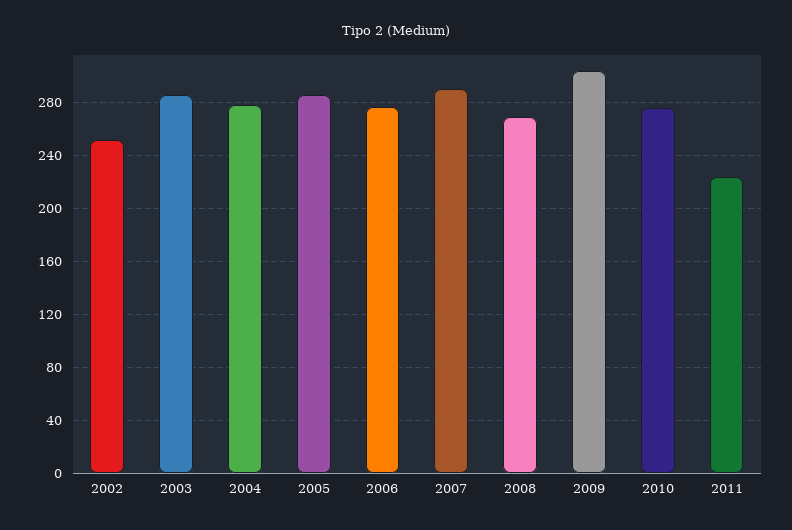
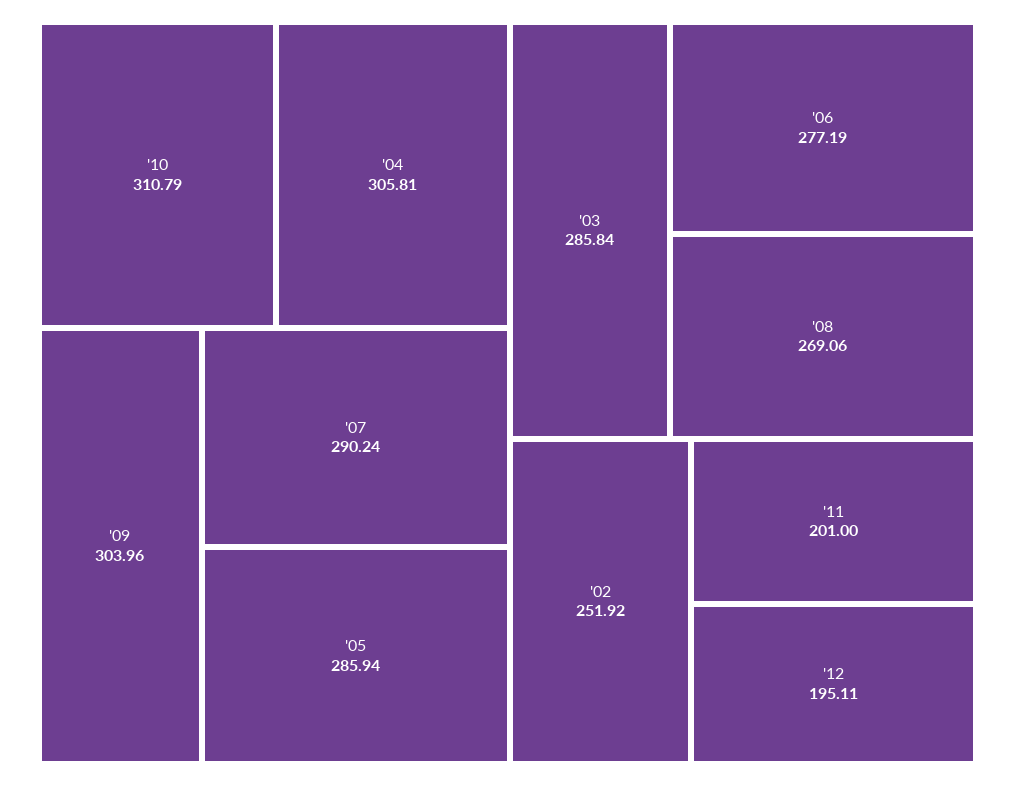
2004: 280 -> 305.81
2010: 275 -> 310.79
2011: 225 -> 201
'12: none -> 195.11

